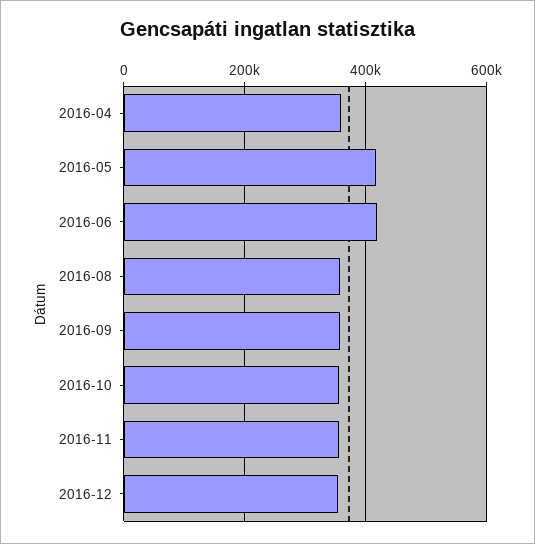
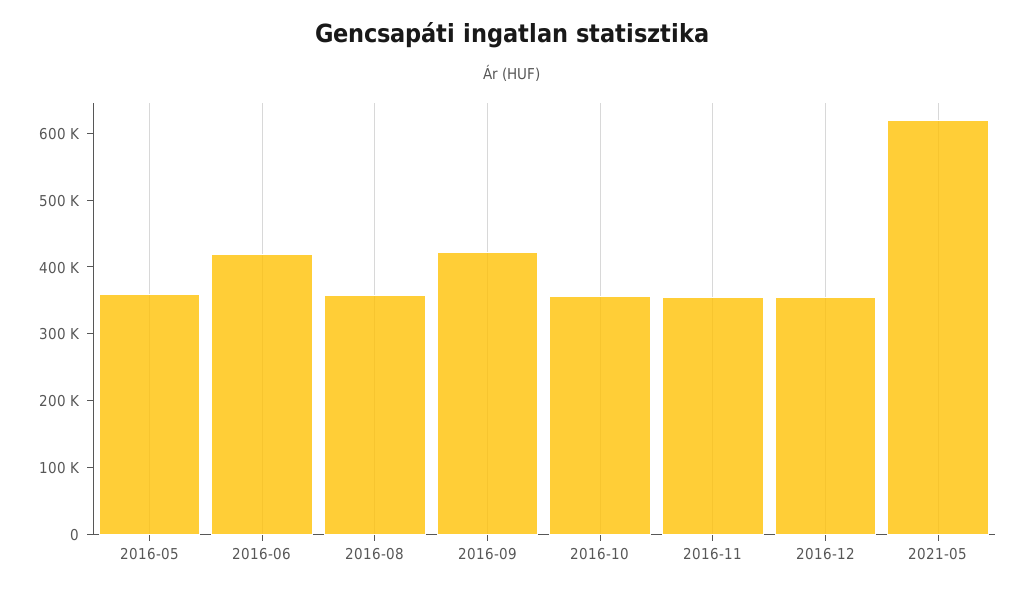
2016-04: 360000 -> none
2016-05: 420000 -> 360000
2016-09: 360000 -> 420000
2021-05: none -> 620000

